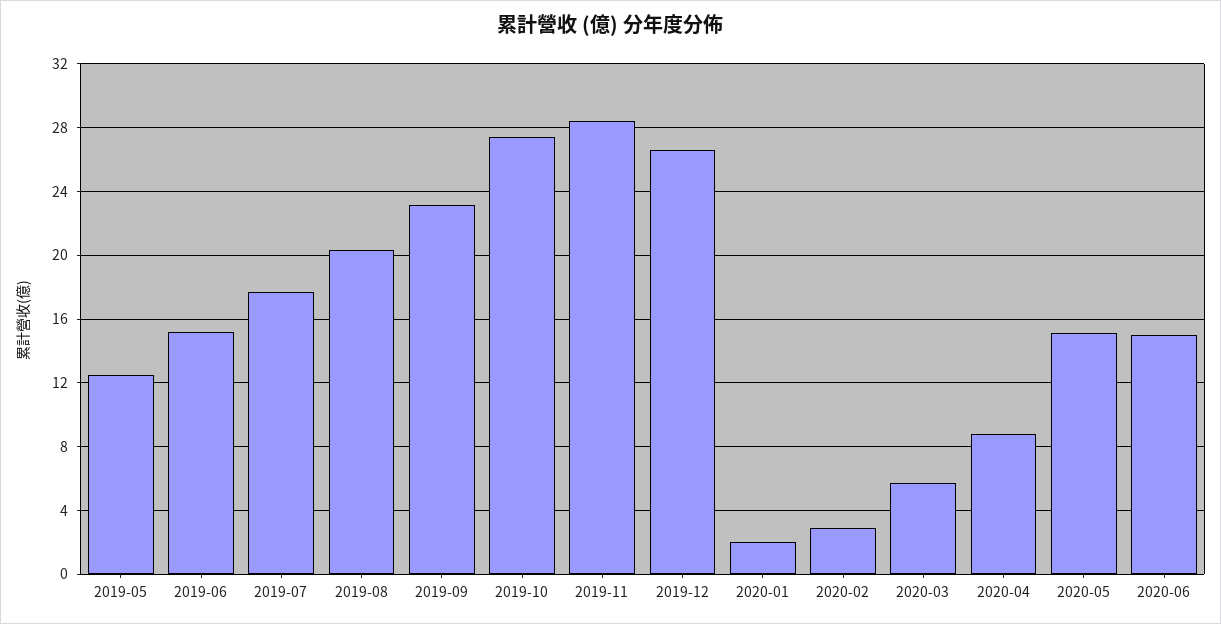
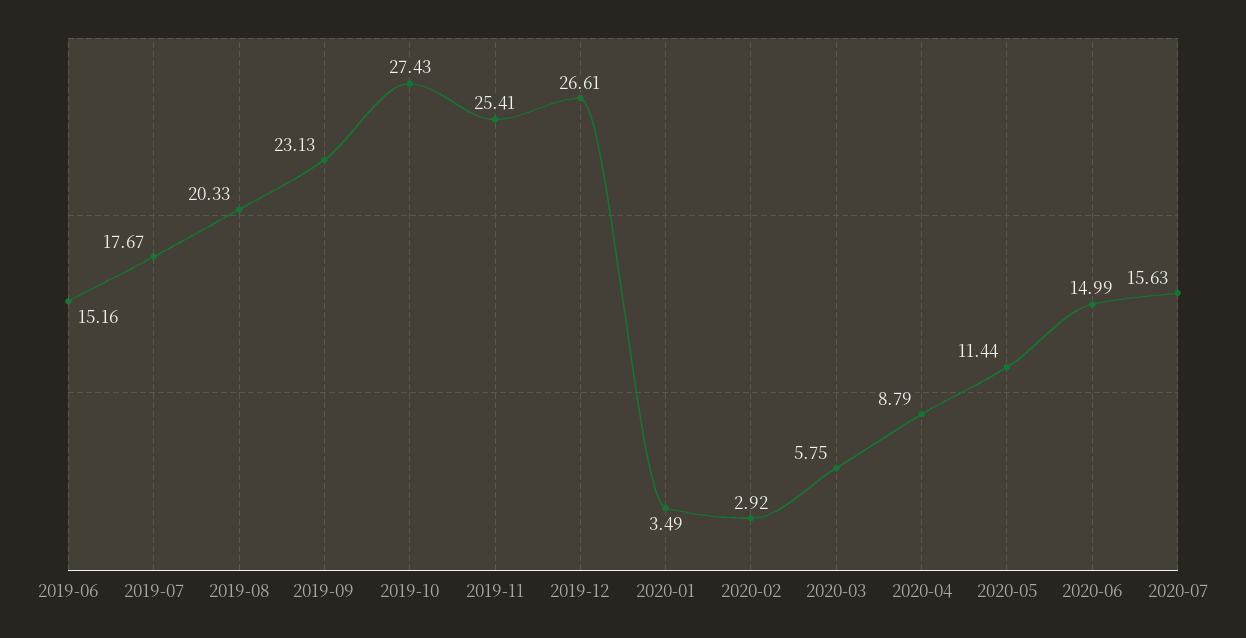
2019-05: 12.5 -> none
2019-11: 28.5 -> 25.41
2020-01: 2 -> 3.49
2020-05: 15 -> 11.44
2020-07: none -> 15.63

